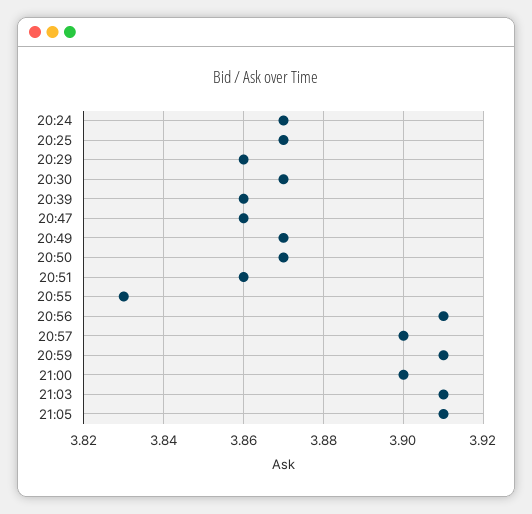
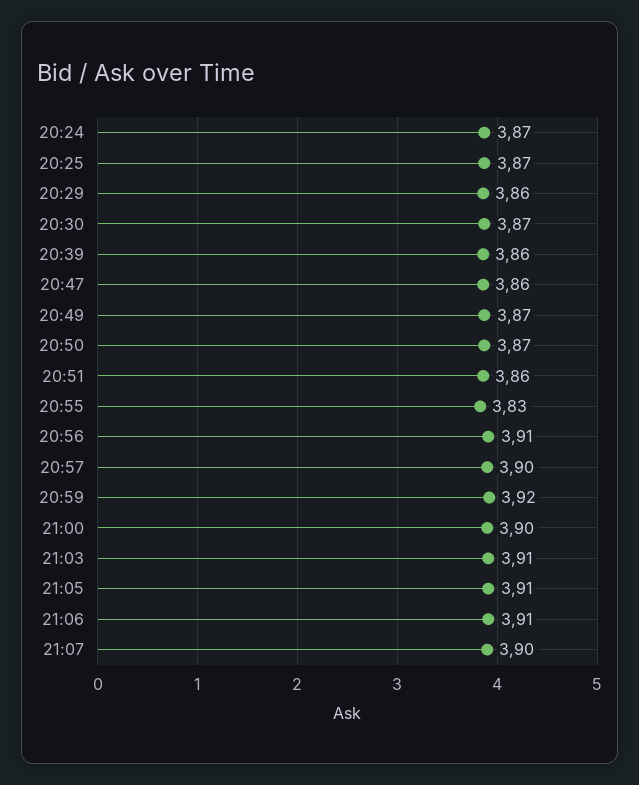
20:59: 3.91 -> 3.92
21:06: none -> 3.91
21:07: none -> 3.9

